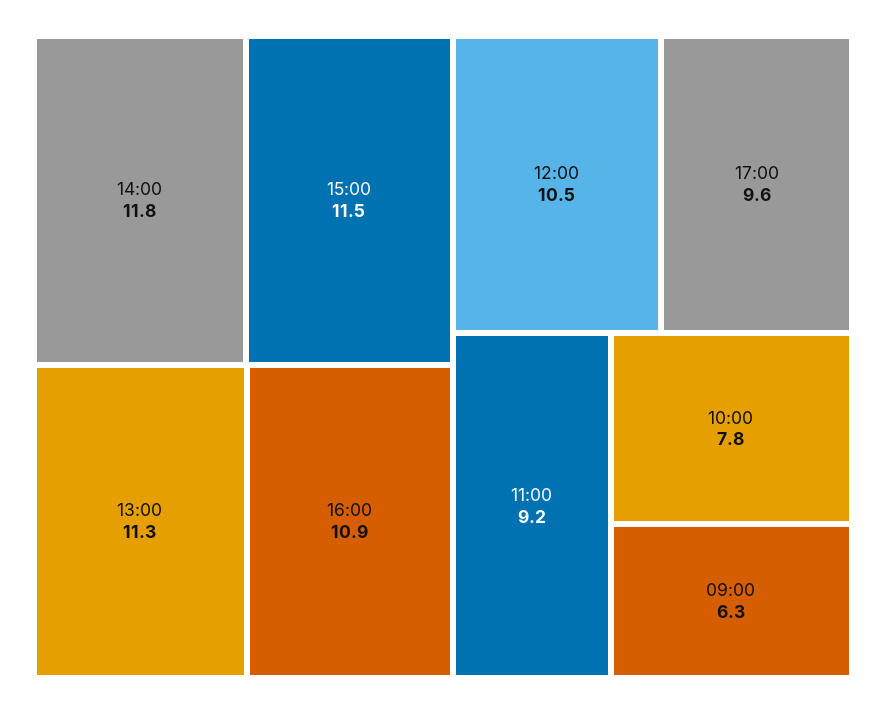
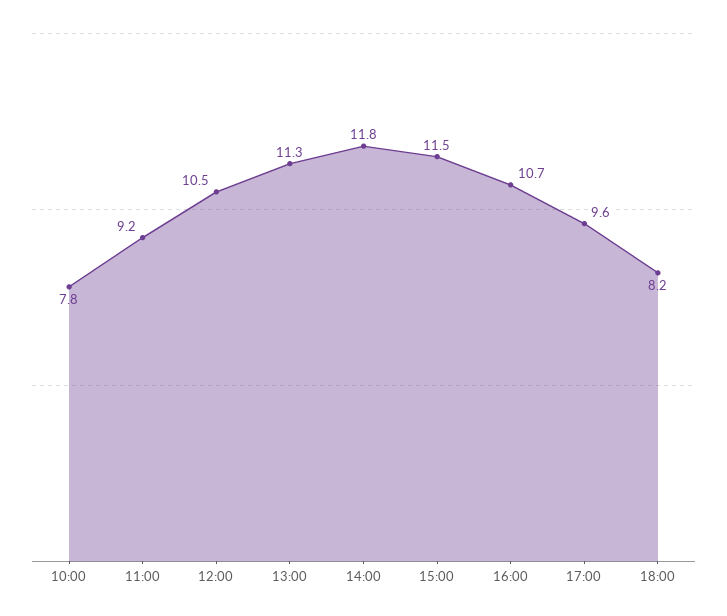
16:00: 10.9 -> 10.7
09:00: 6.3 -> none
18:00: none -> 8.2

